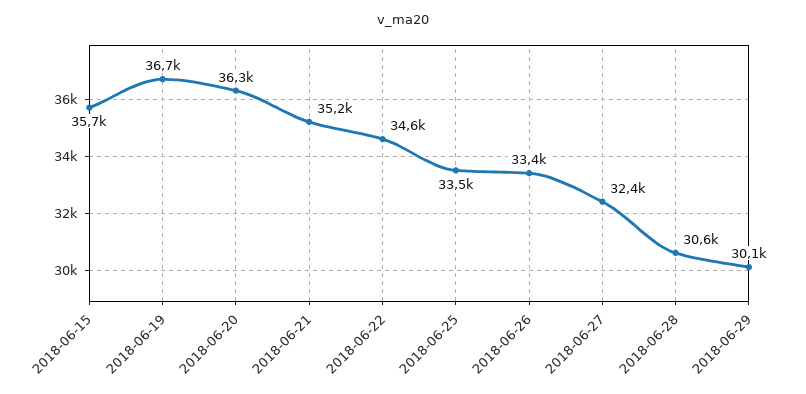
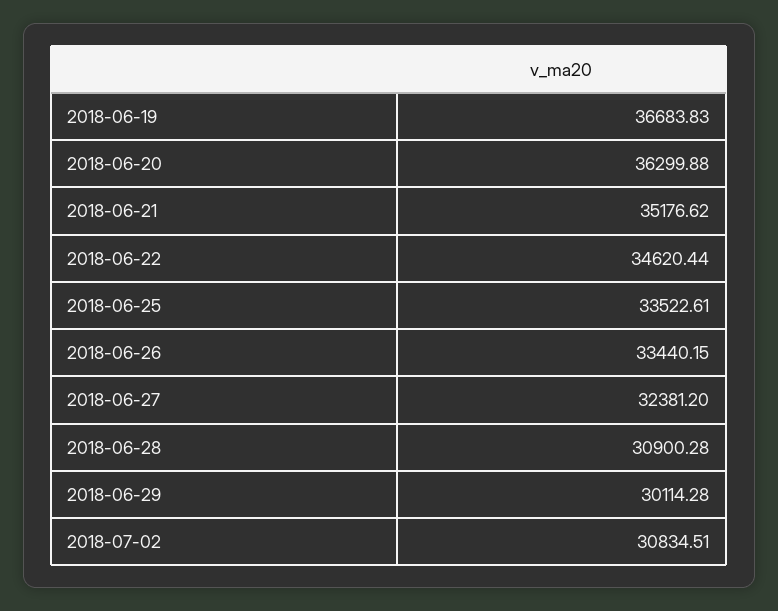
2018-06-15: 35700 -> none
2018-06-28: 30600 -> 30900.28
2018-07-02: none -> 30834.51

